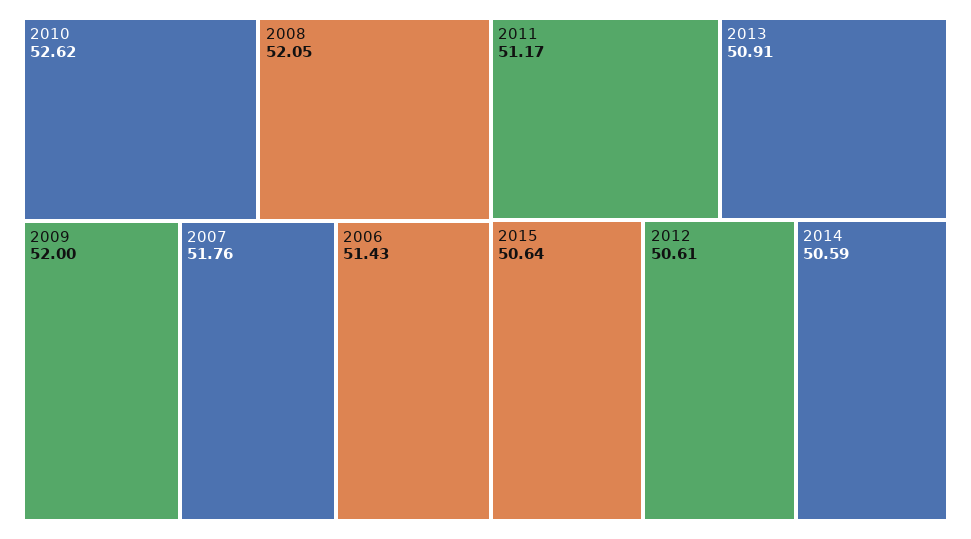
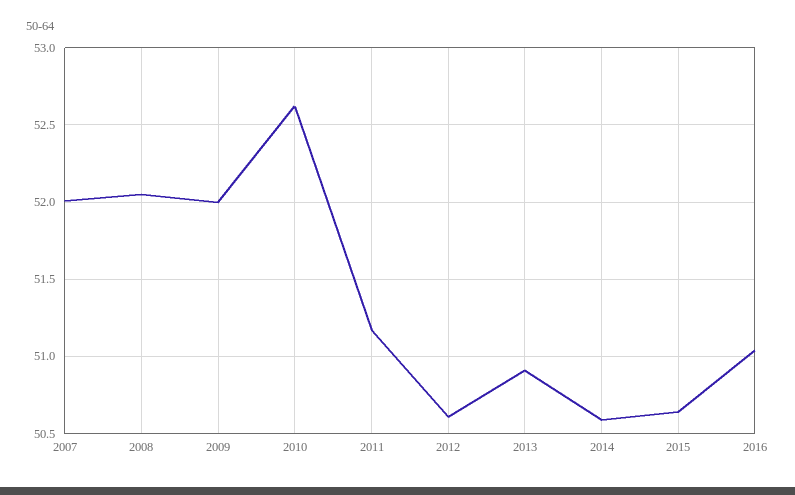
2007: 51.76 -> 52
2006: 51.43 -> none
2016: none -> 51.05

